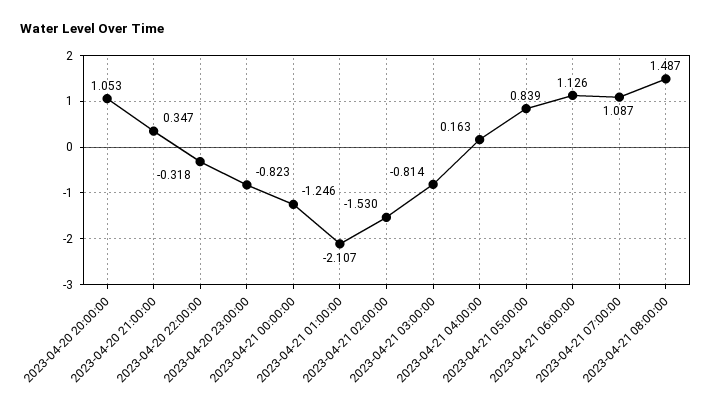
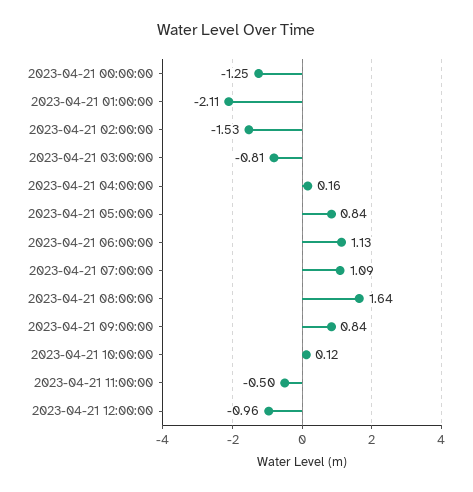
2023-04-20 20:00:00: 1.053 -> none
2023-04-20 21:00:00: 0.347 -> none
2023-04-20 22:00:00: -0.318 -> none
2023-04-20 23:00:00: -0.823 -> none
2023-04-21 08:00:00: 1.487 -> 1.64
2023-04-21 09:00:00: none -> 0.84
2023-04-21 10:00:00: none -> 0.12
2023-04-21 11:00:00: none -> -0.5
2023-04-21 12:00:00: none -> -0.96

